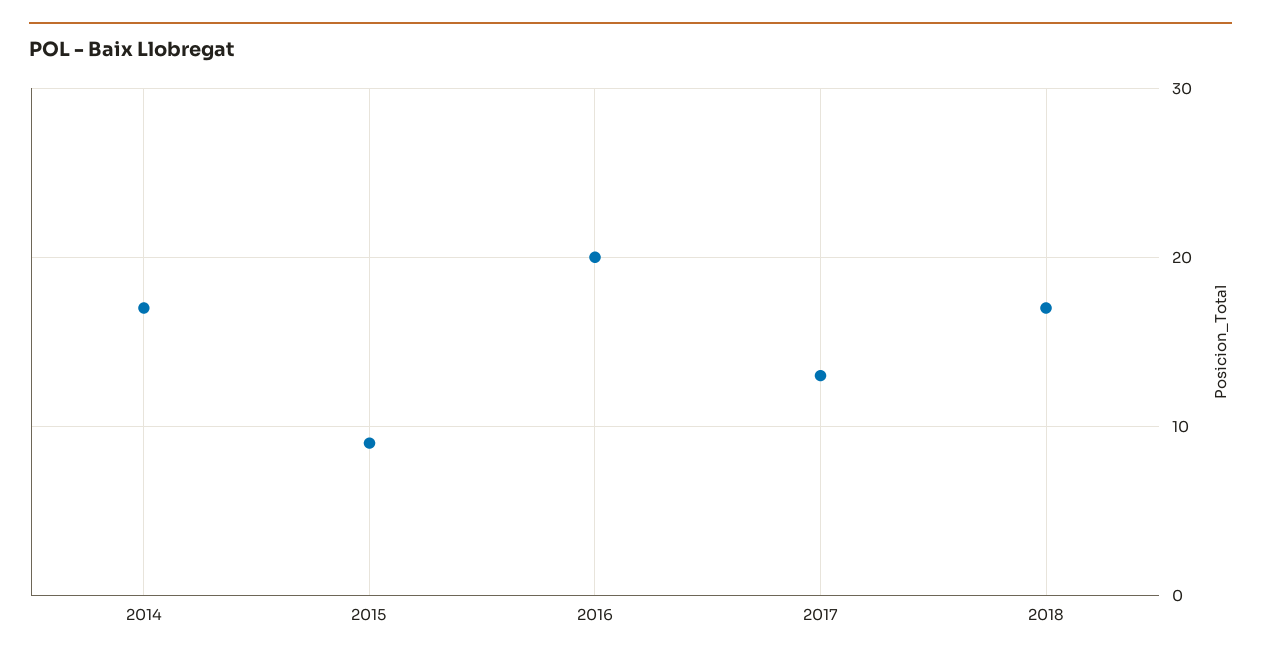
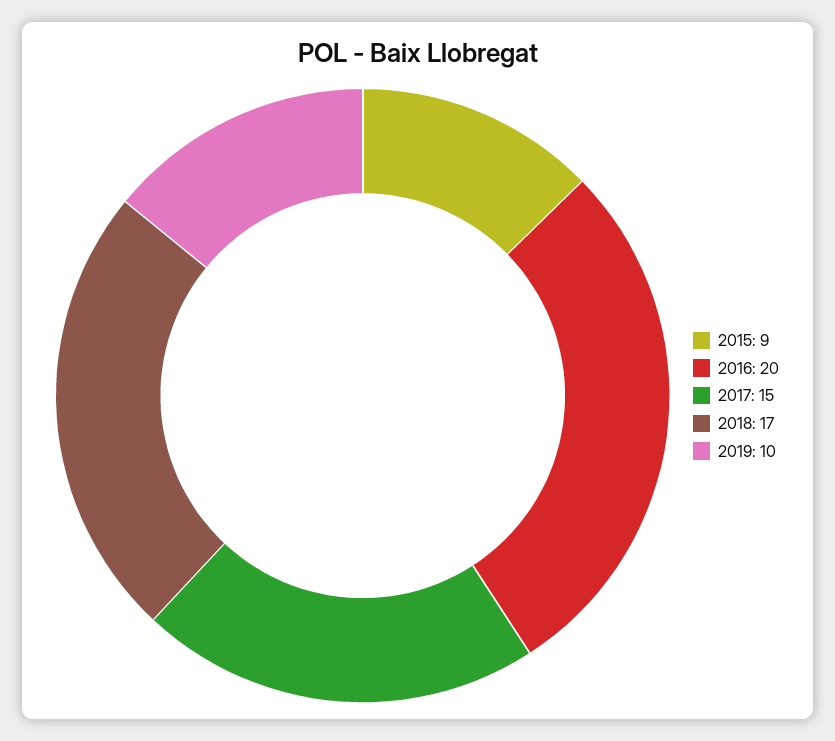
2014: 17 -> none
2017: 13 -> 15
2019: none -> 10

